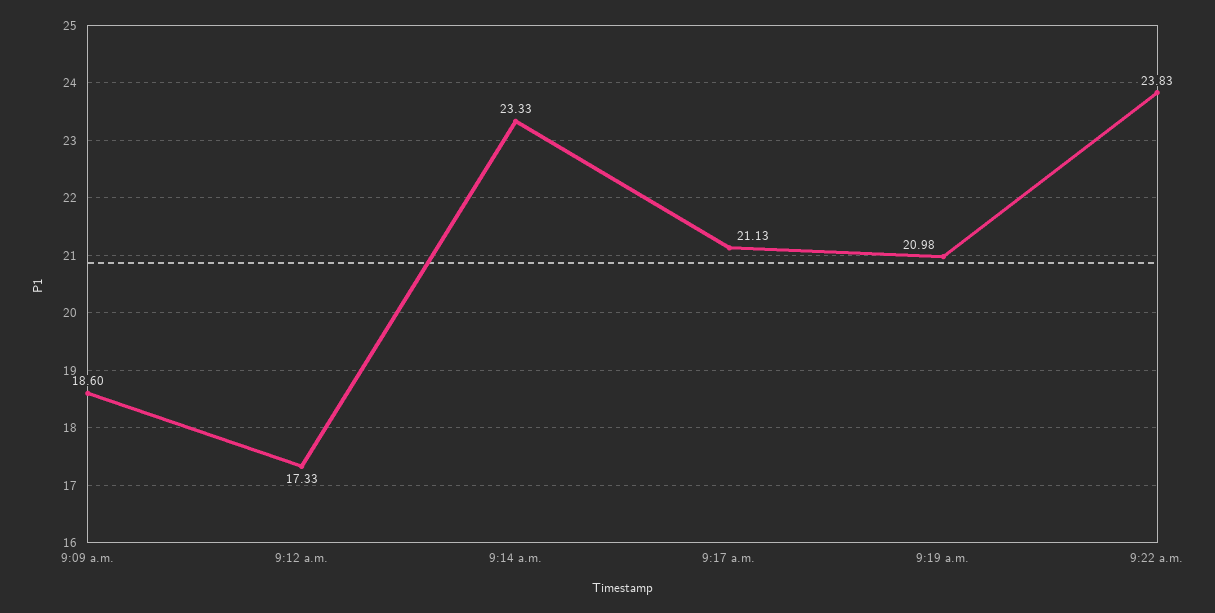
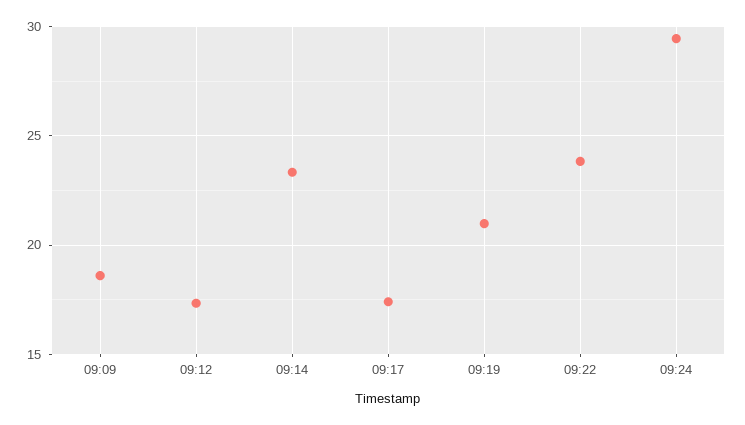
9:17 a.m.: 21.13 -> 17.5
09:24: none -> 29.5

